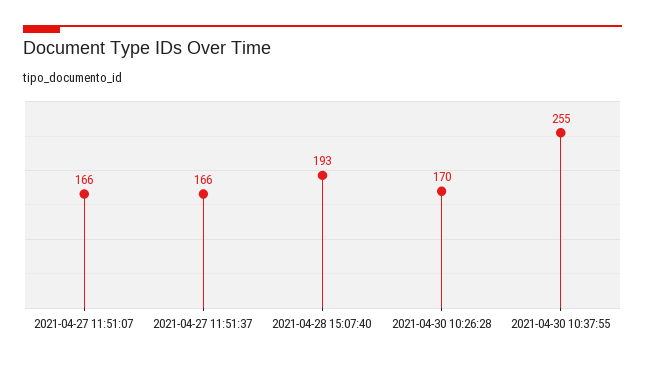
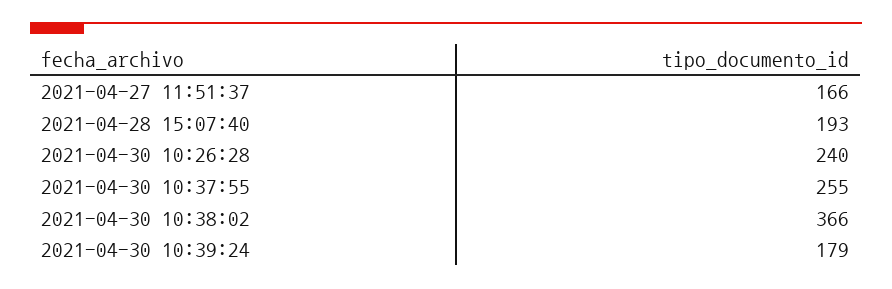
2021-04-27 11:51:07: 166 -> none
2021-04-30 10:26:28: 170 -> 240
2021-04-30 10:38:02: none -> 366
2021-04-30 10:39:24: none -> 179

